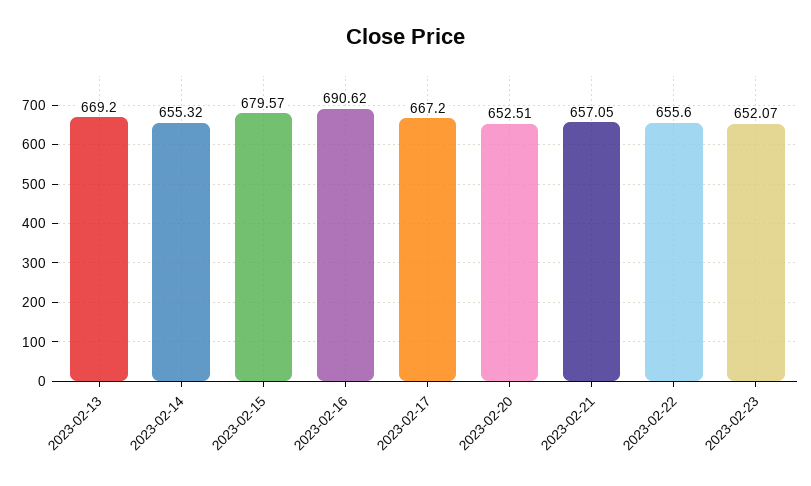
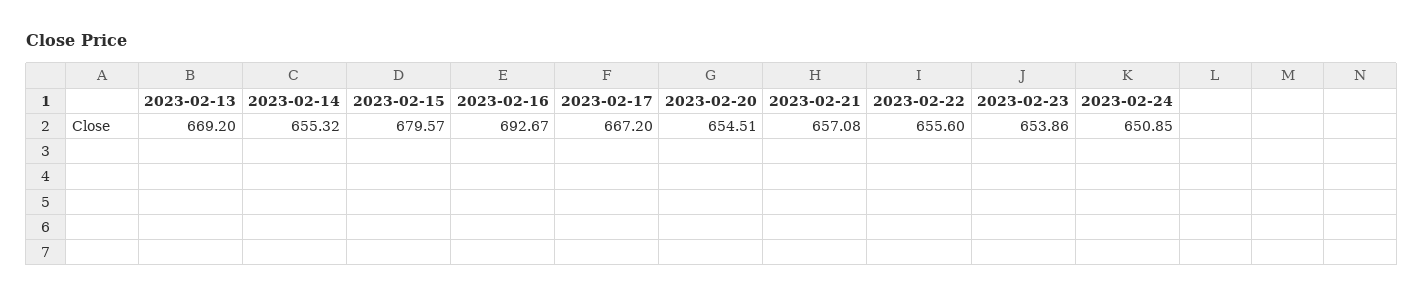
2023-02-16: 690.62 -> 692.67
2023-02-20: 652.51 -> 654.51
2023-02-21: 657.05 -> 657.08
2023-02-23: 652.07 -> 653.86
2023-02-24: none -> 650.85

